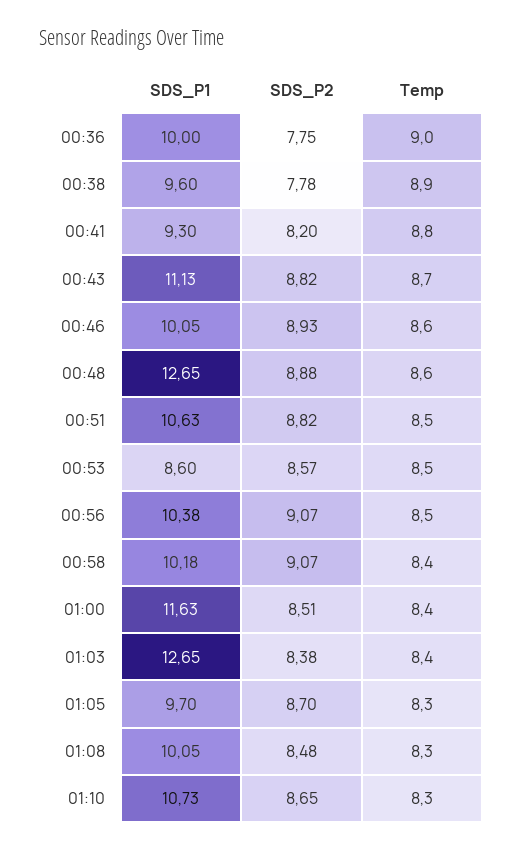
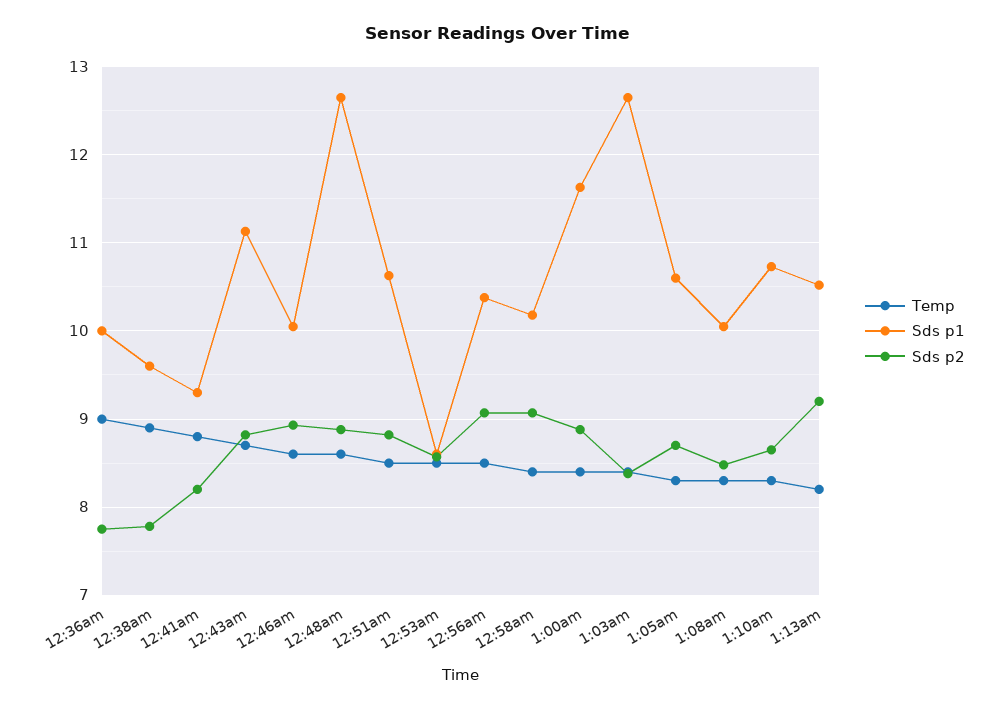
SDS_P2, 01:00: 8.51 -> 8.9
SDS_P1, 01:05: 9.7 -> 10.6
Temp, 1:13am: none -> 8.2
SDS_P1, 1:13am: none -> 10.5
SDS_P2, 1:13am: none -> 9.2

